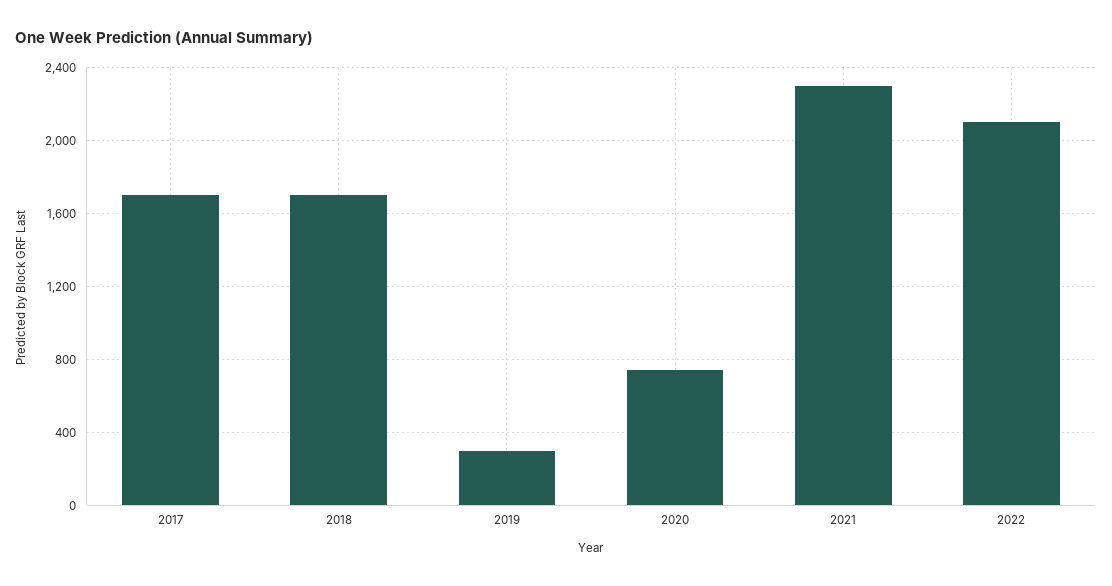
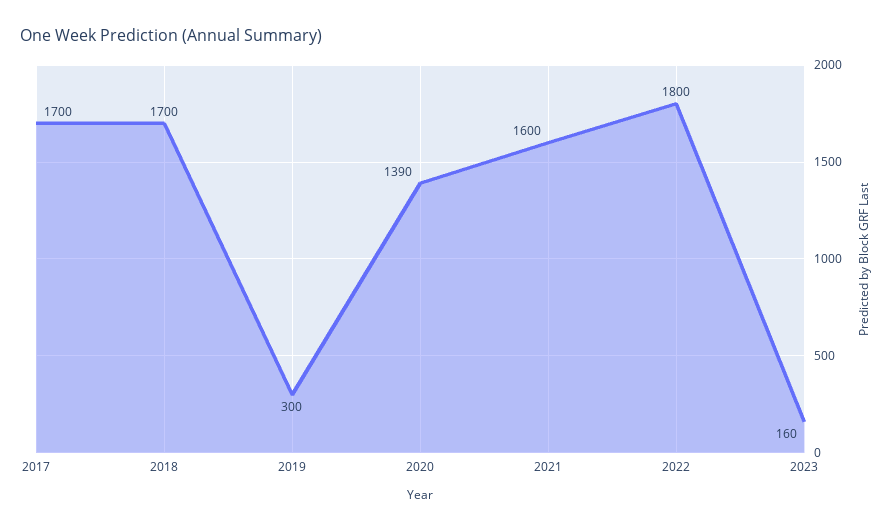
2020: 750 -> 1390
2021: 2300 -> 1600
2022: 2100 -> 1800
2023: none -> 160

